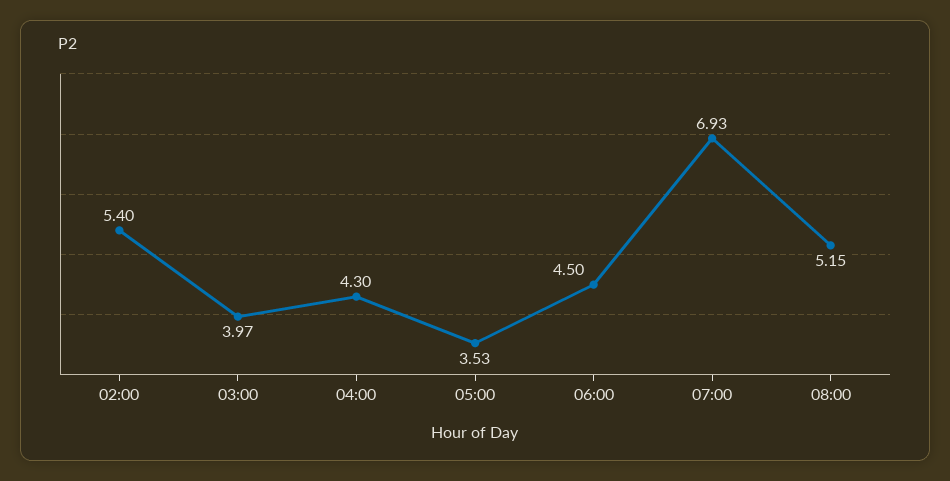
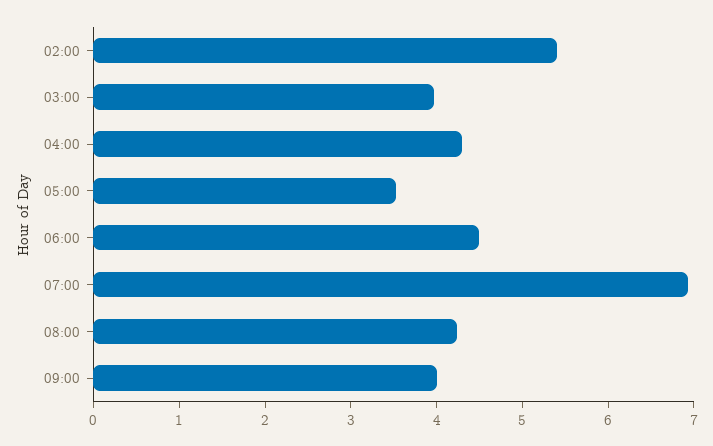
08:00: 5.15 -> 4.2
09:00: none -> 4

